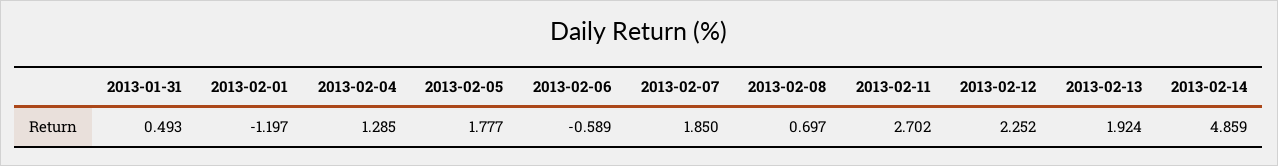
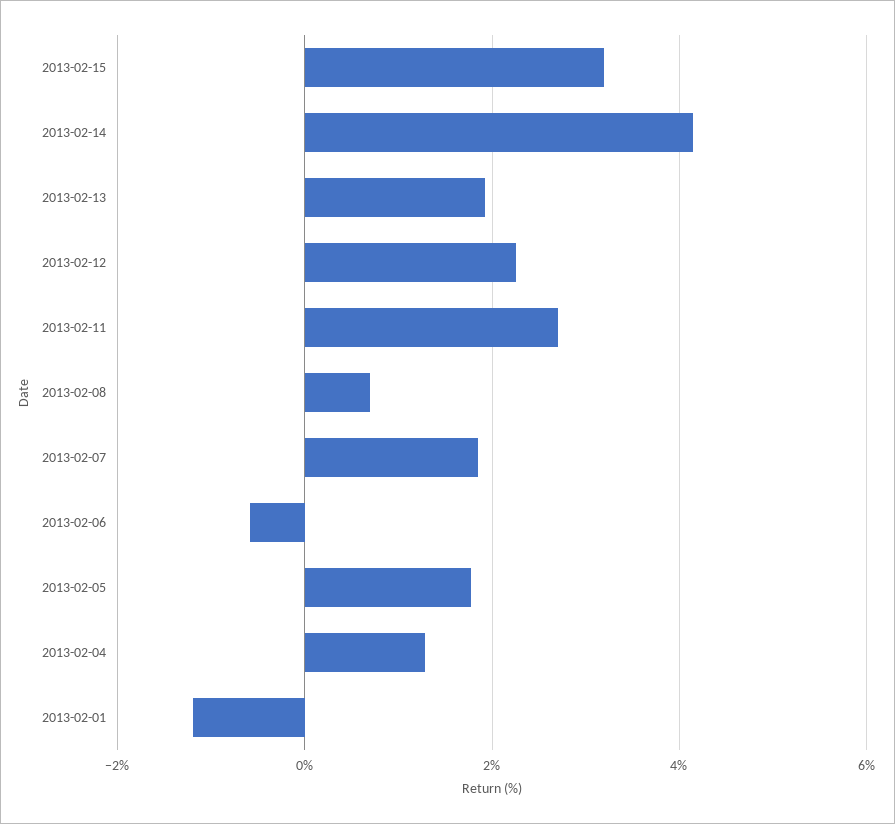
2013-01-31: 0.493 -> none
2013-02-14: 4.859 -> 4.2
2013-02-15: none -> 3.2

